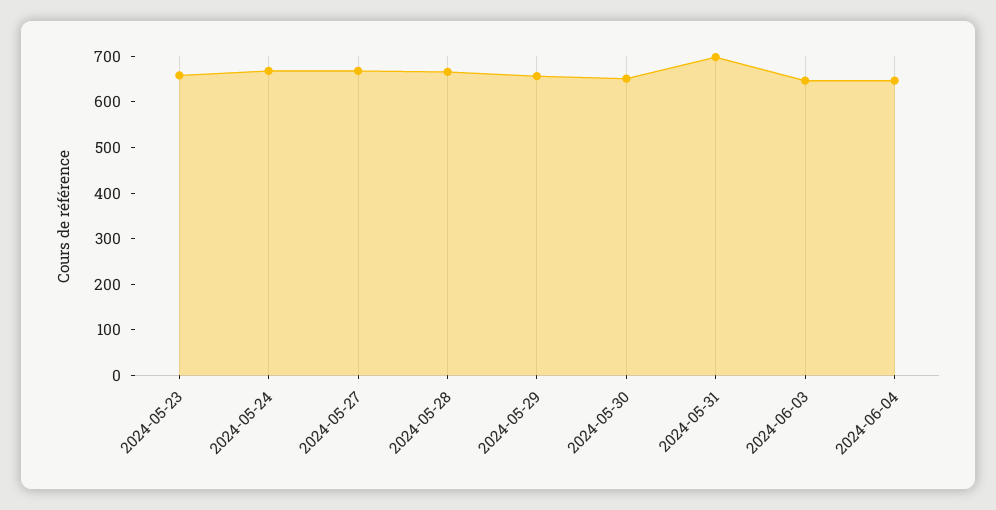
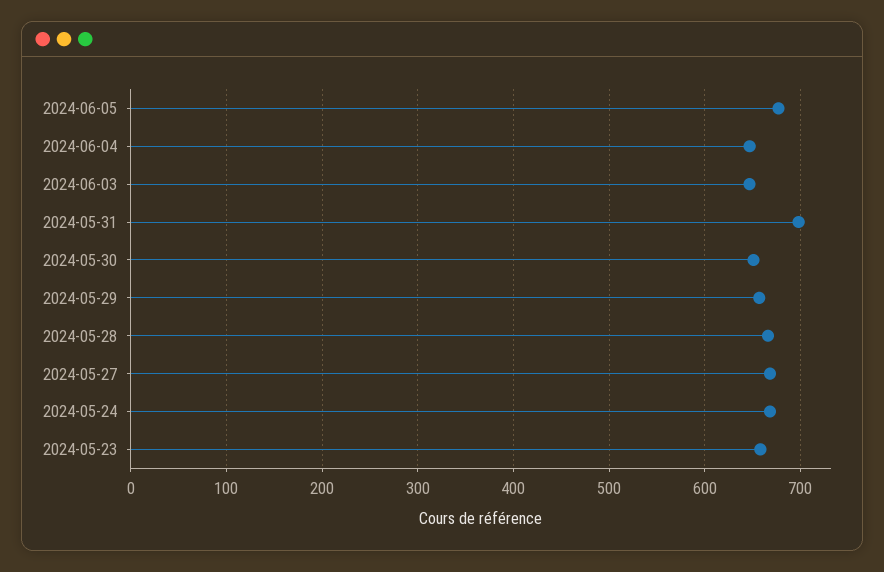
2024-06-05: none -> 680

